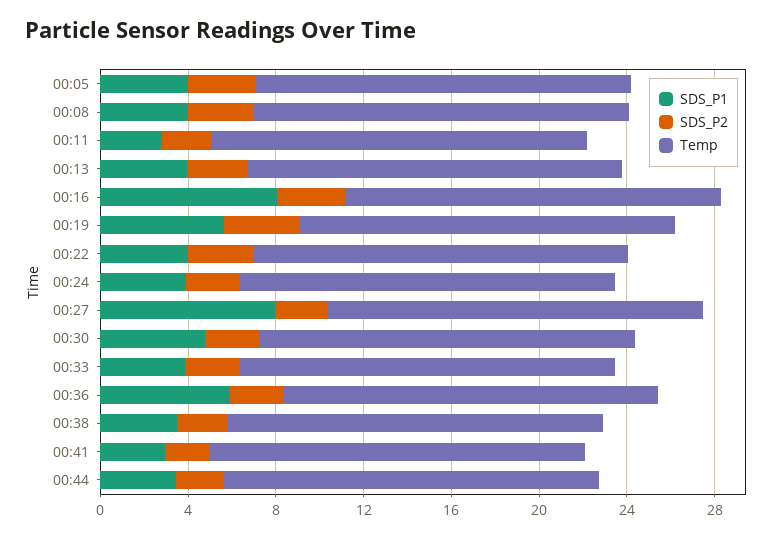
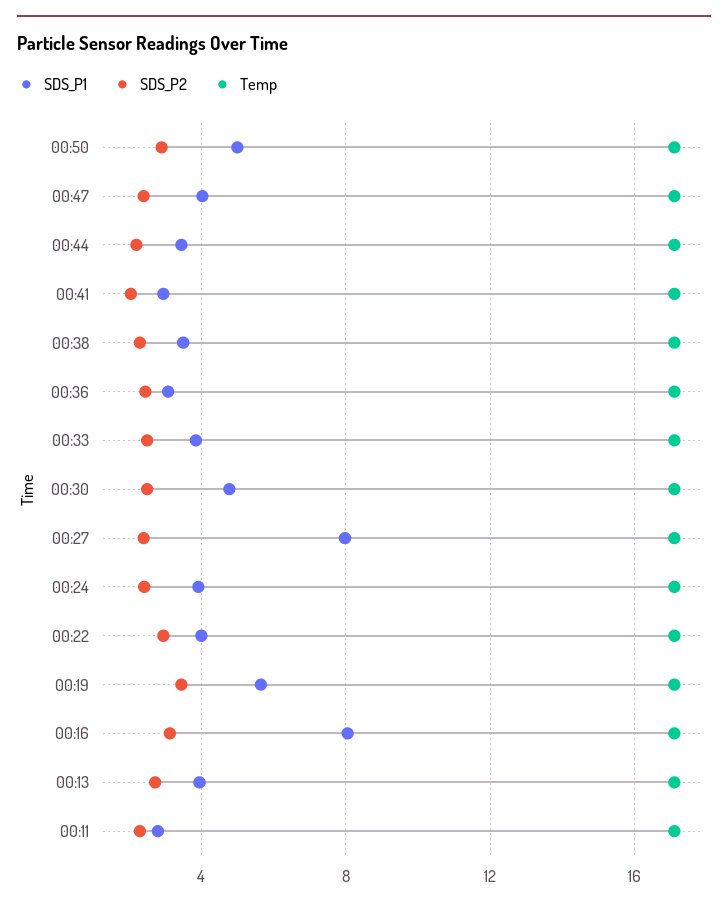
SDS_P1, 00:05: 4 -> none
SDS_P2, 00:05: 3 -> none
Temp, 00:05: 17 -> none
SDS_P1, 00:08: 4 -> none
SDS_P2, 00:08: 3 -> none
Temp, 00:08: 17 -> none
SDS_P1, 00:36: 6 -> 3
SDS_P1, 00:50: none -> 5
SDS_P2, 00:50: none -> 3
Temp, 00:50: none -> 17
SDS_P1, 00:47: none -> 4
SDS_P2, 00:47: none -> 2.5
Temp, 00:47: none -> 17

